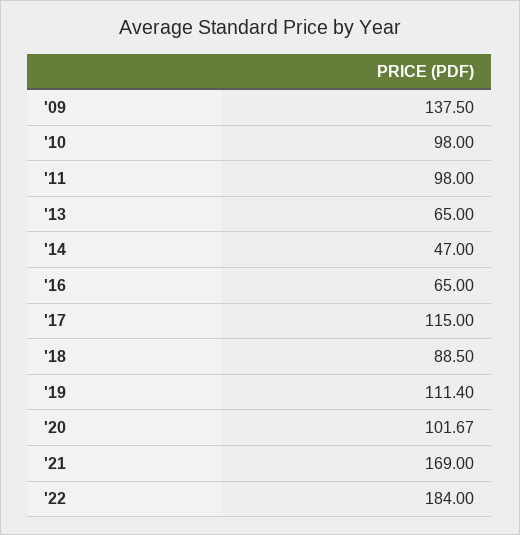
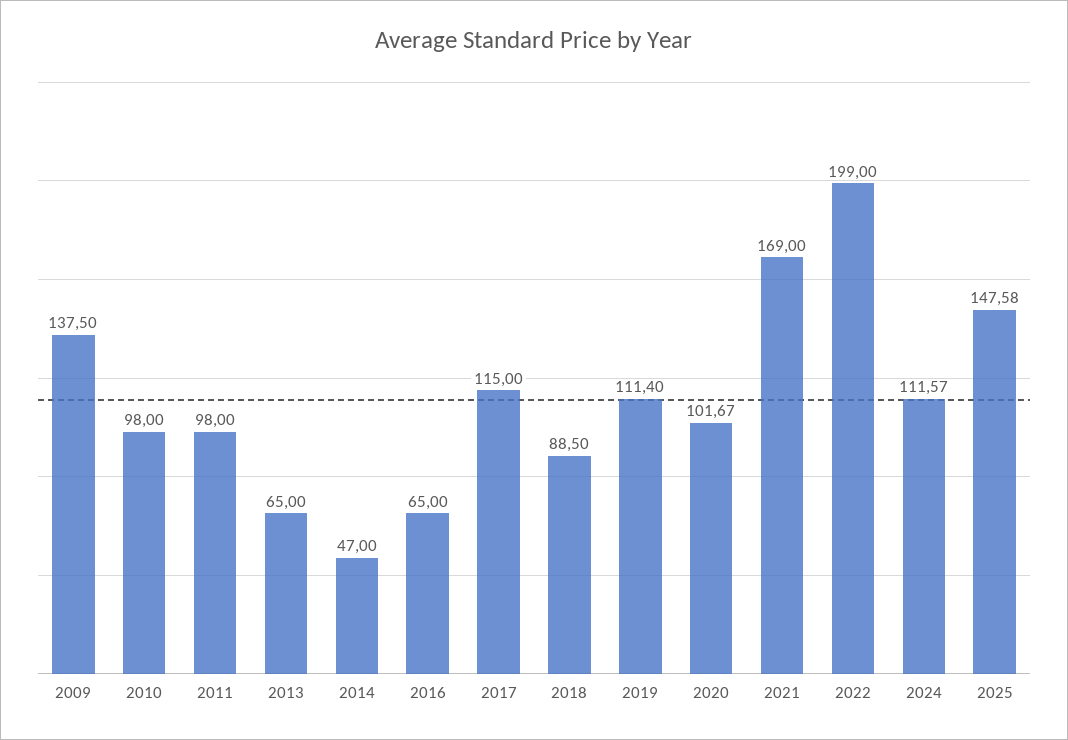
'22: 184 -> 199
2024: none -> 111.57
2025: none -> 147.58

